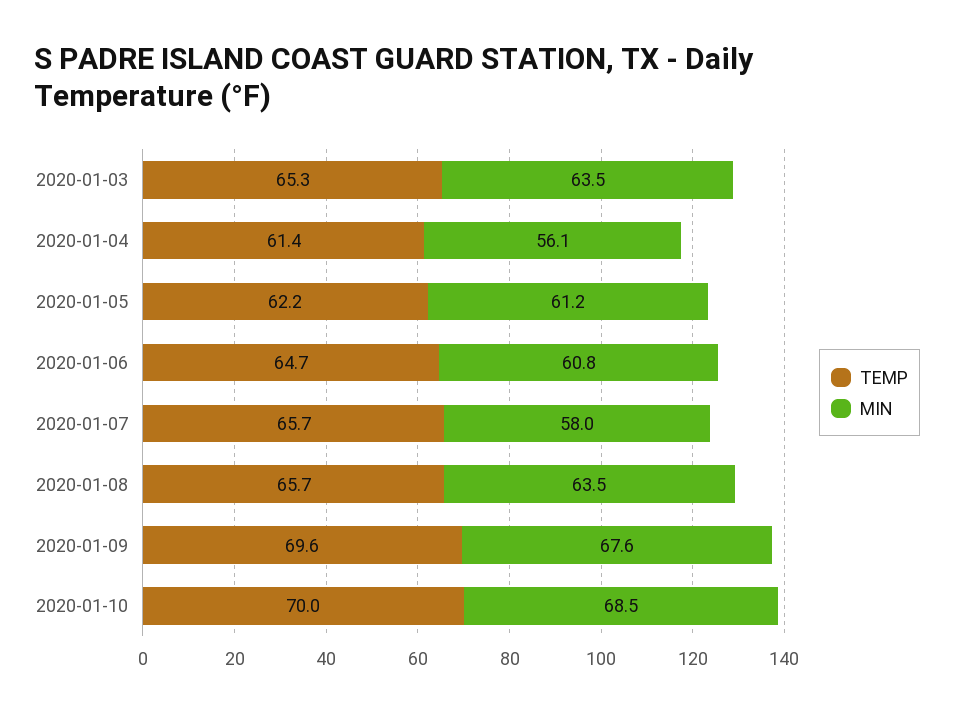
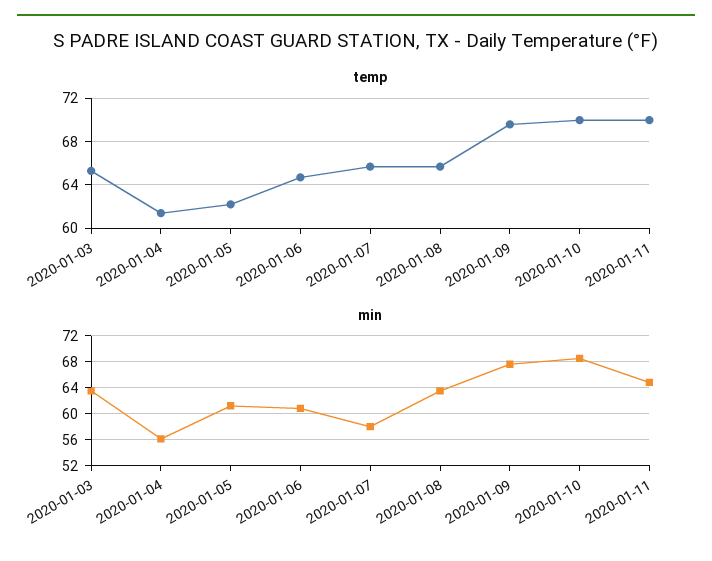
TEMP, 2020-01-11: none -> 70
MIN, 2020-01-11: none -> 65

